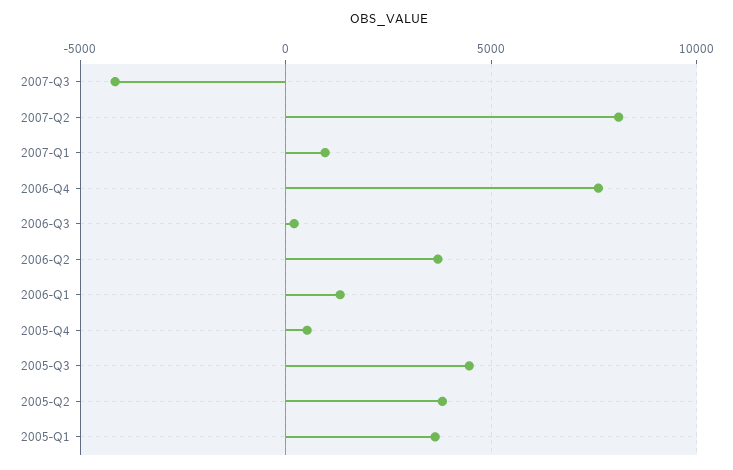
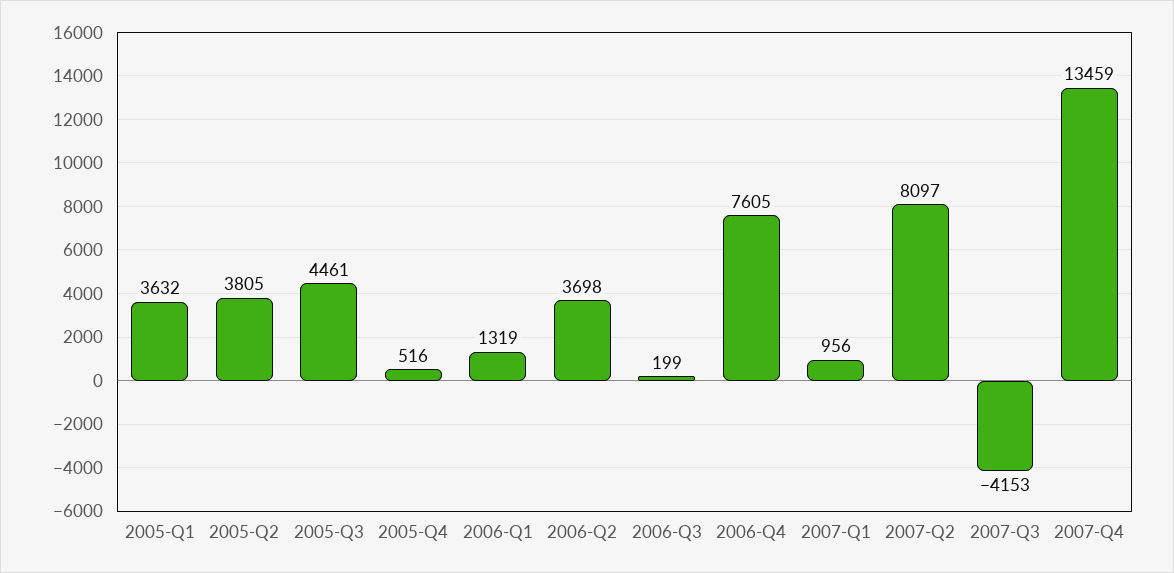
2007-Q4: none -> 13459

